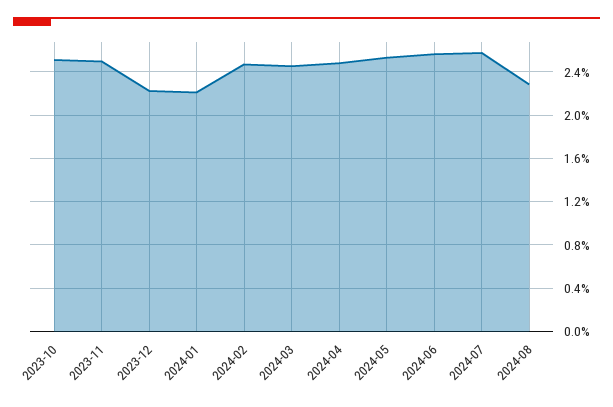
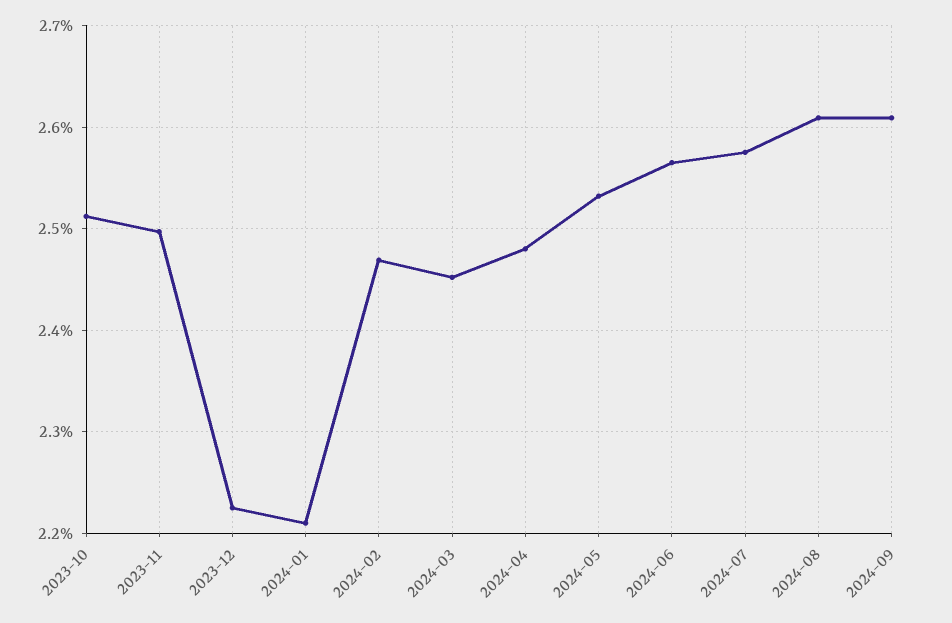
2024-08: 2.3 -> 2.61
2024-09: none -> 2.61

